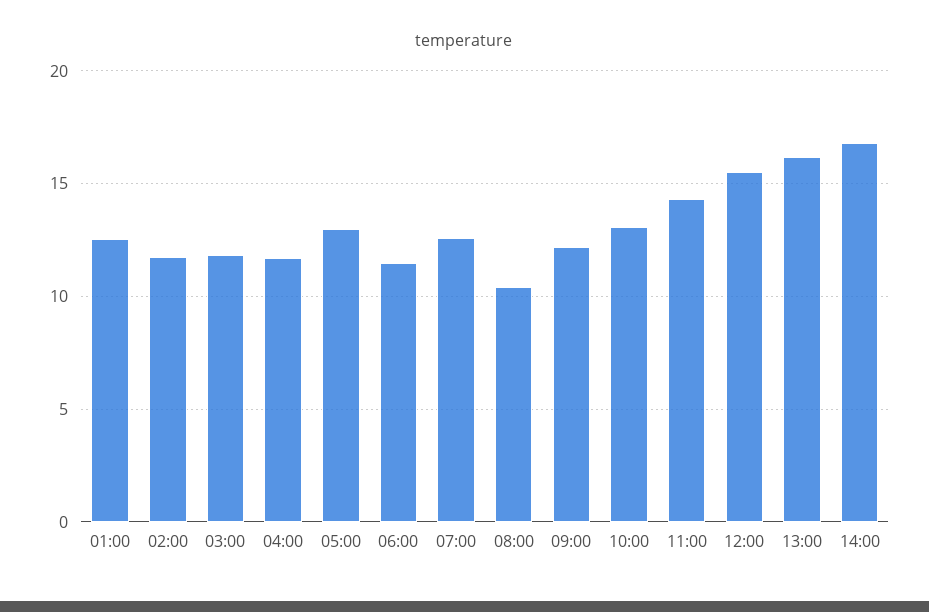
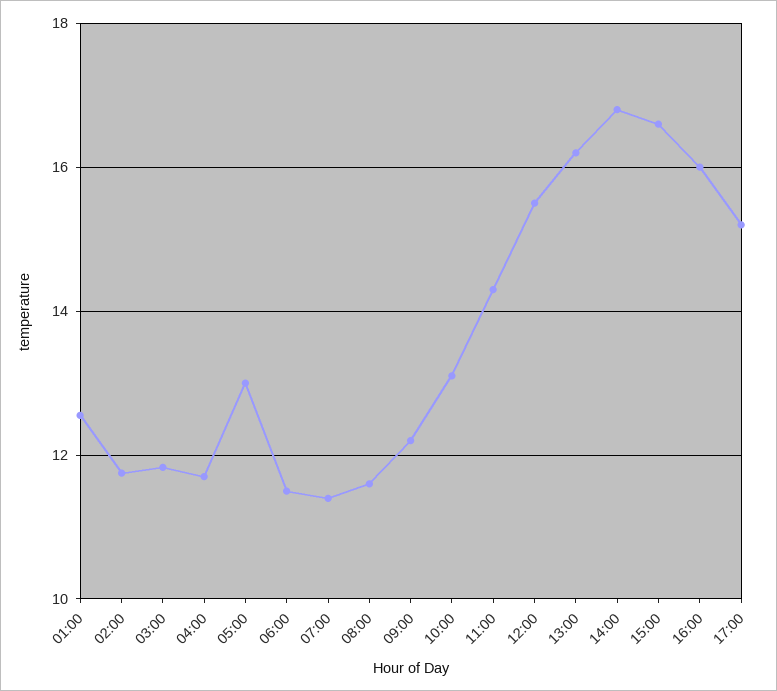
07:00: 12.5 -> 11.4
08:00: 10.5 -> 11.6
15:00: none -> 16.6
16:00: none -> 16
17:00: none -> 15.2

